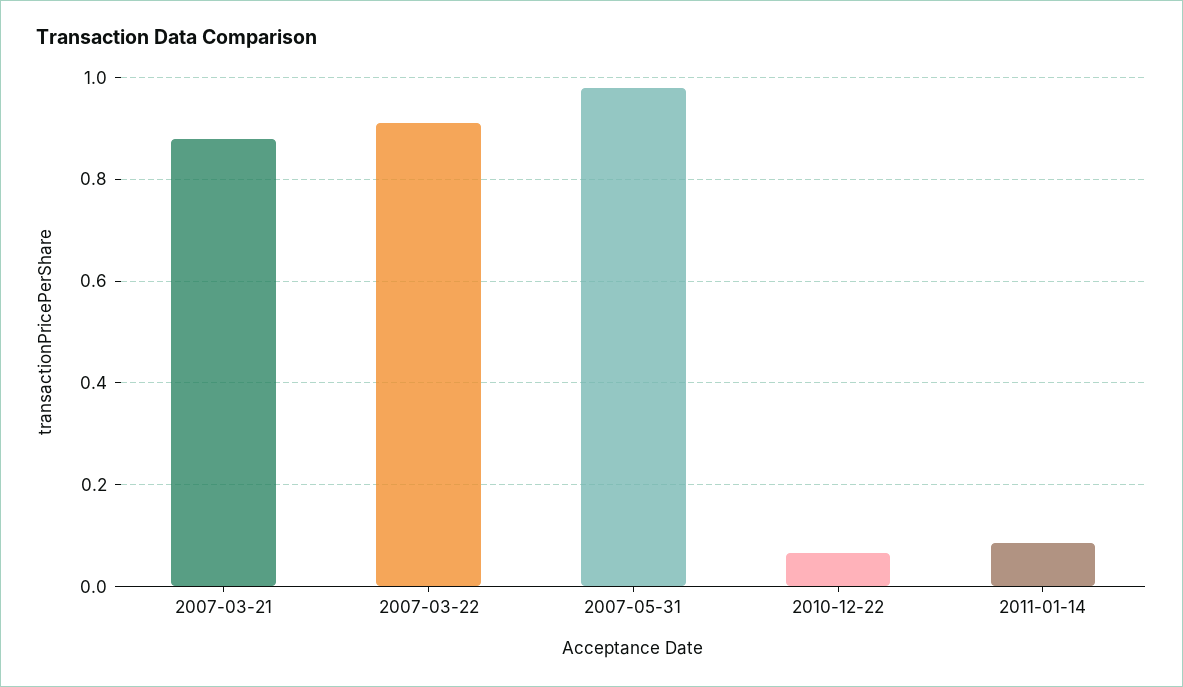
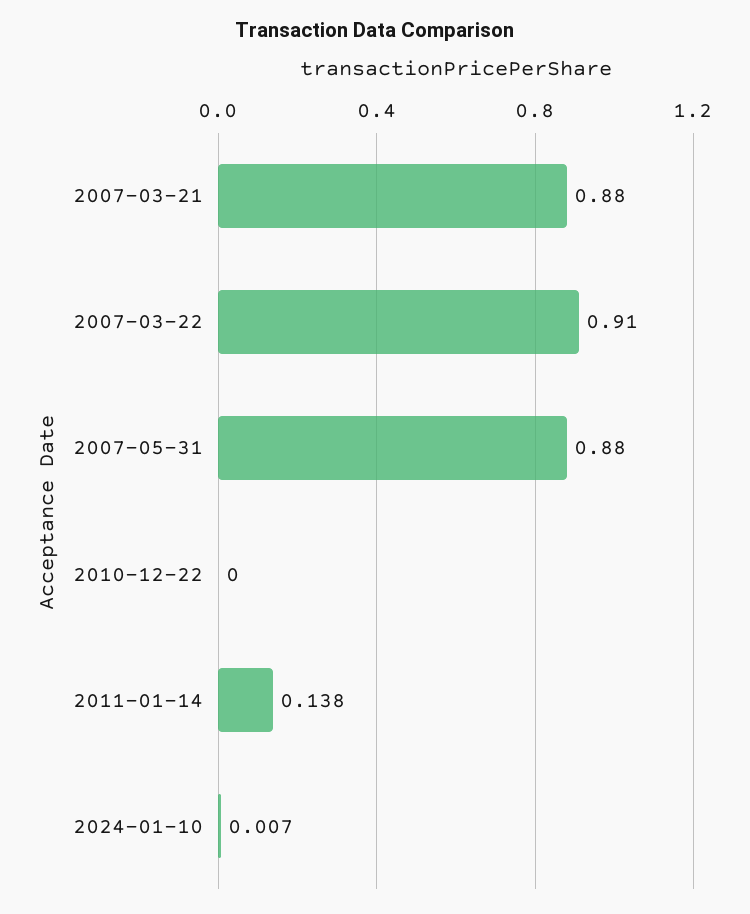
2007-05-31: 0.98 -> 0.88
2010-12-22: 0.06 -> 0
2011-01-14: 0.08 -> 0.138
2024-01-10: none -> 0.007

